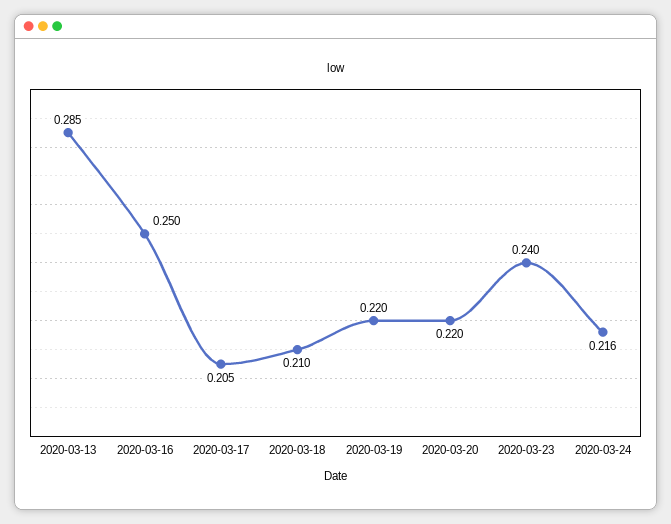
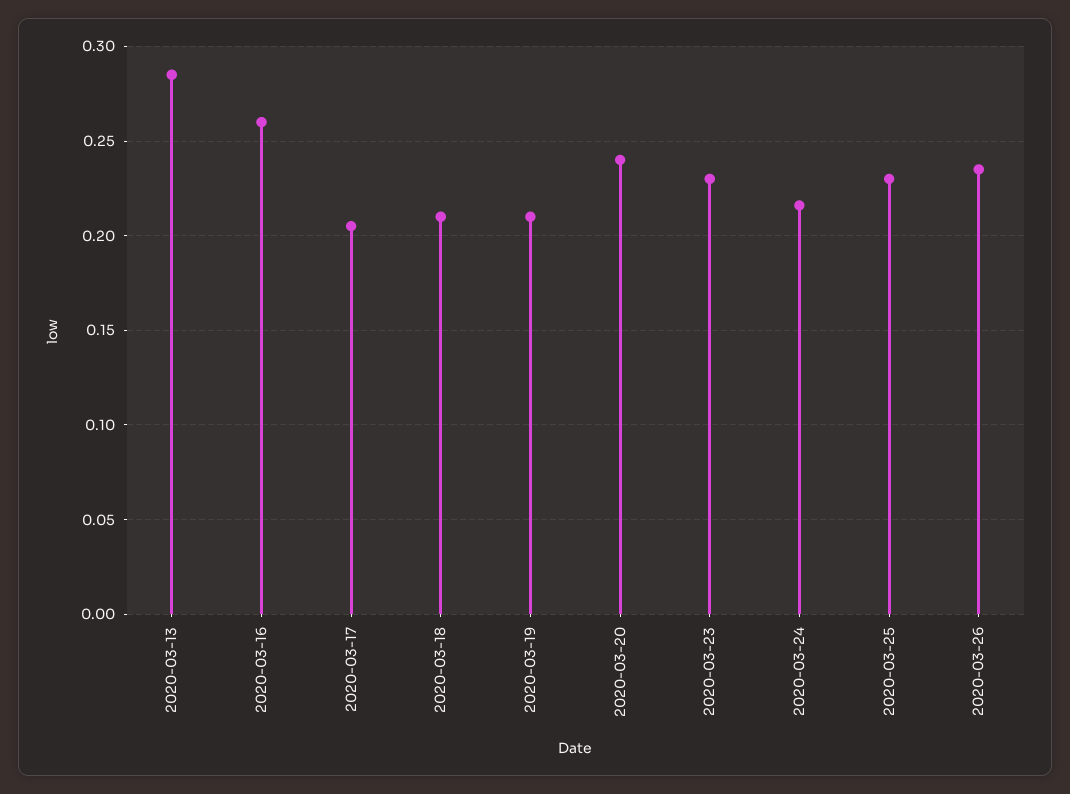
2020-03-16: 0.25 -> 0.26
2020-03-19: 0.22 -> 0.21
2020-03-20: 0.22 -> 0.24
2020-03-23: 0.24 -> 0.23
2020-03-25: none -> 0.23
2020-03-26: none -> 0.235

